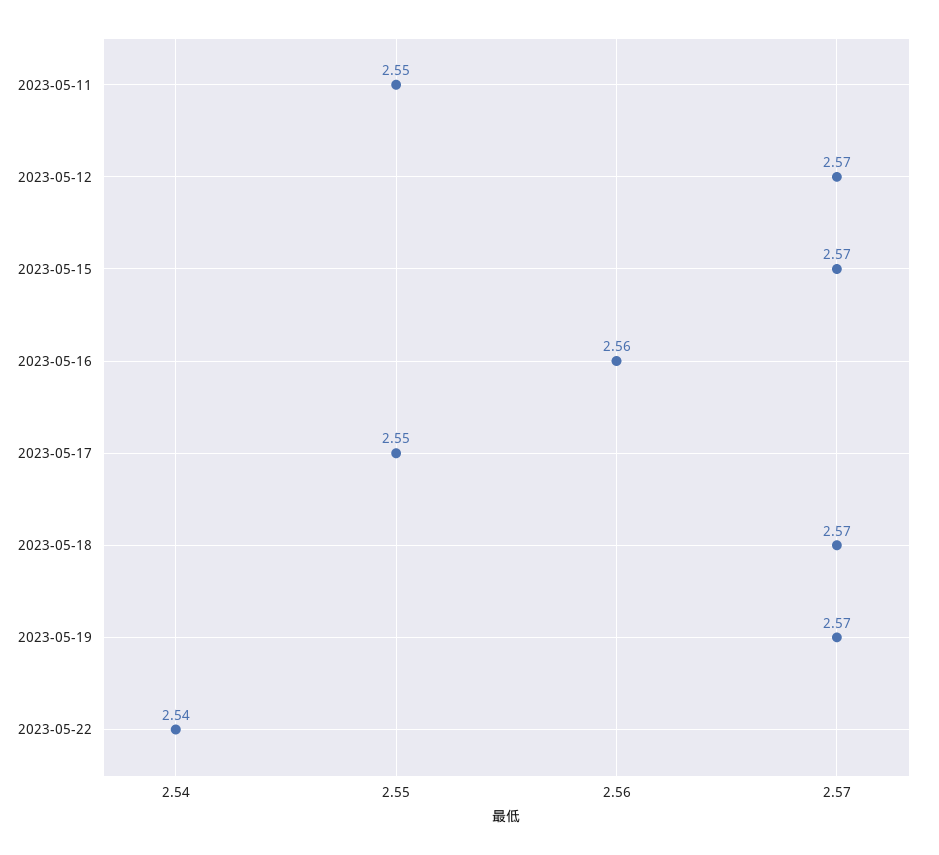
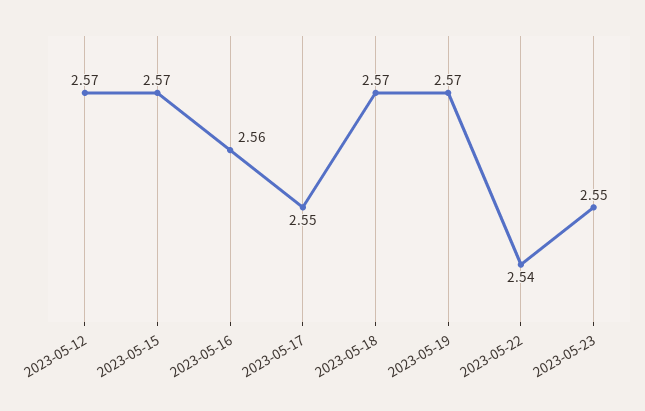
2023-05-11: 2.55 -> none
2023-05-23: none -> 2.55

